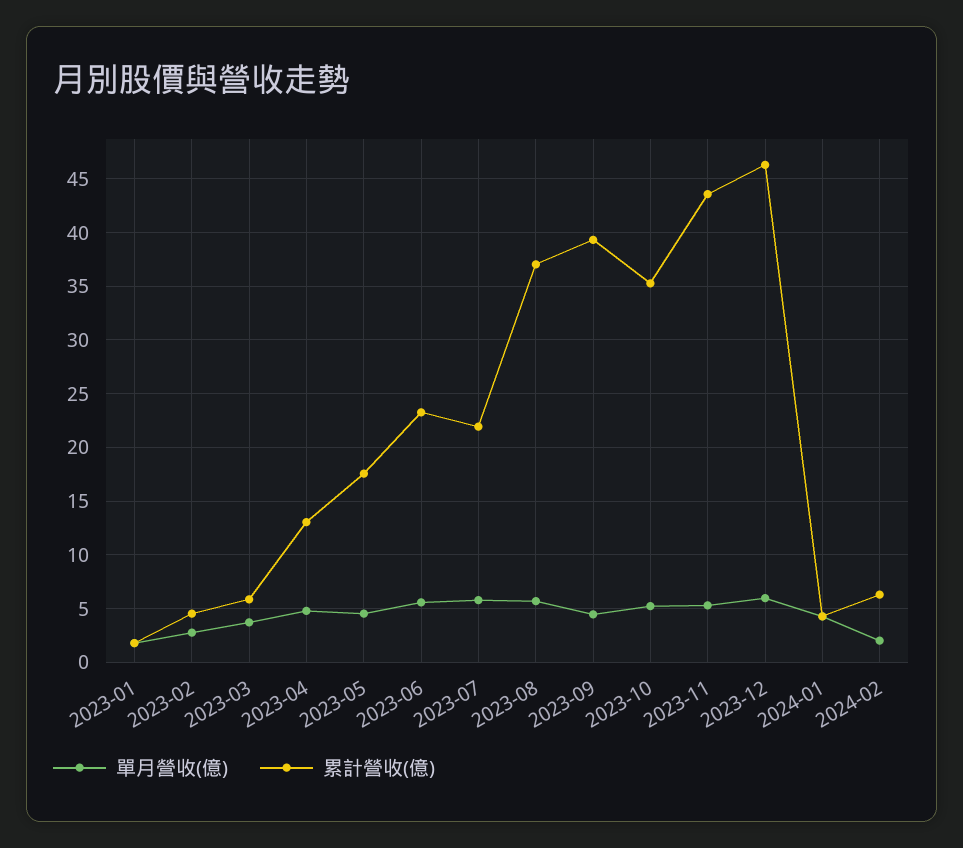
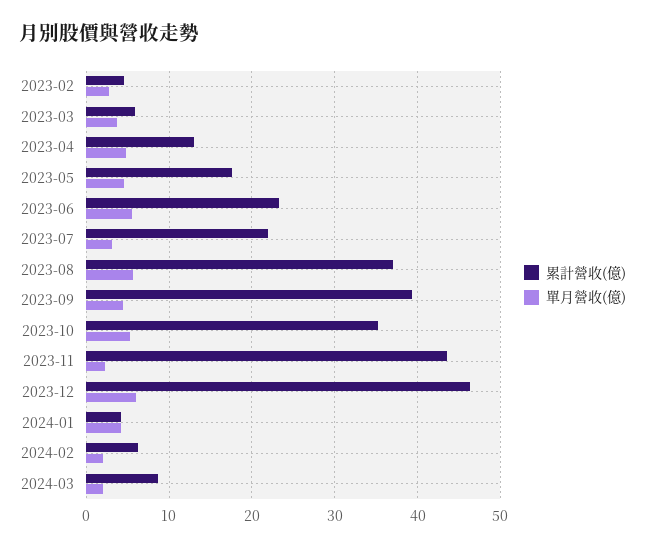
單月營收(億), 2023-01: 2 -> none
累計營收(億), 2023-01: 2 -> none
單月營收(億), 2023-07: 6 -> 3
單月營收(億), 2023-11: 5 -> 2
累計營收(億), 2024-03: none -> 9
單月營收(億), 2024-03: none -> 2

